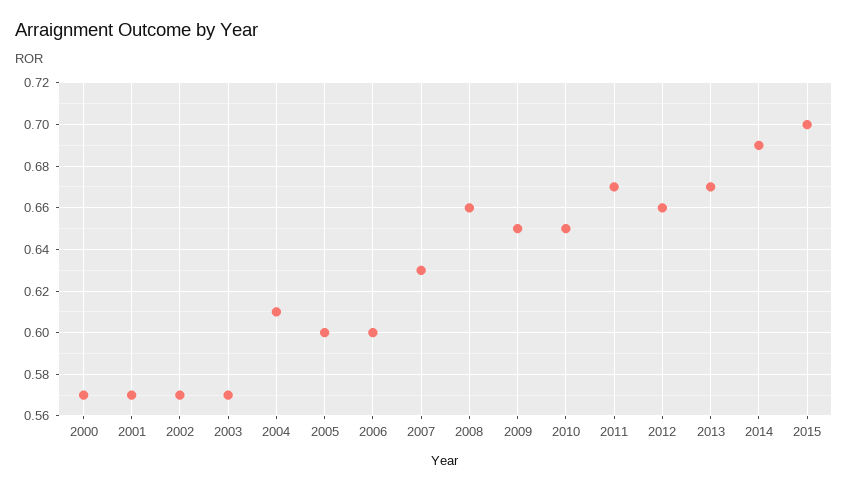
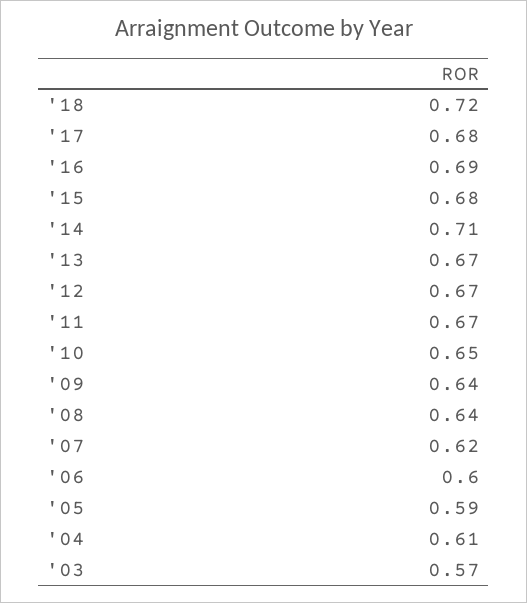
2000: 0.57 -> none
2001: 0.57 -> none
2002: 0.57 -> none
2005: 0.6 -> 0.59
2007: 0.63 -> 0.62
2008: 0.66 -> 0.64
2009: 0.65 -> 0.64
2012: 0.66 -> 0.67
2014: 0.69 -> 0.71
2015: 0.7 -> 0.68
'18: none -> 0.72
'17: none -> 0.68
'16: none -> 0.69

